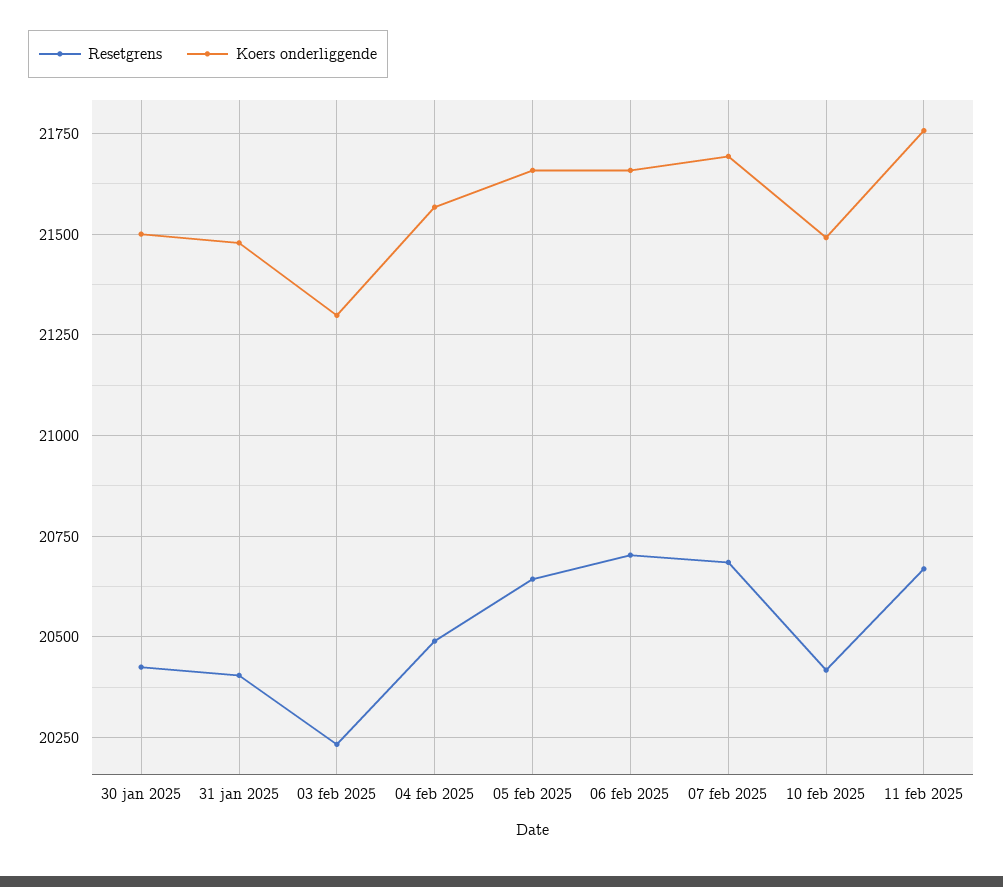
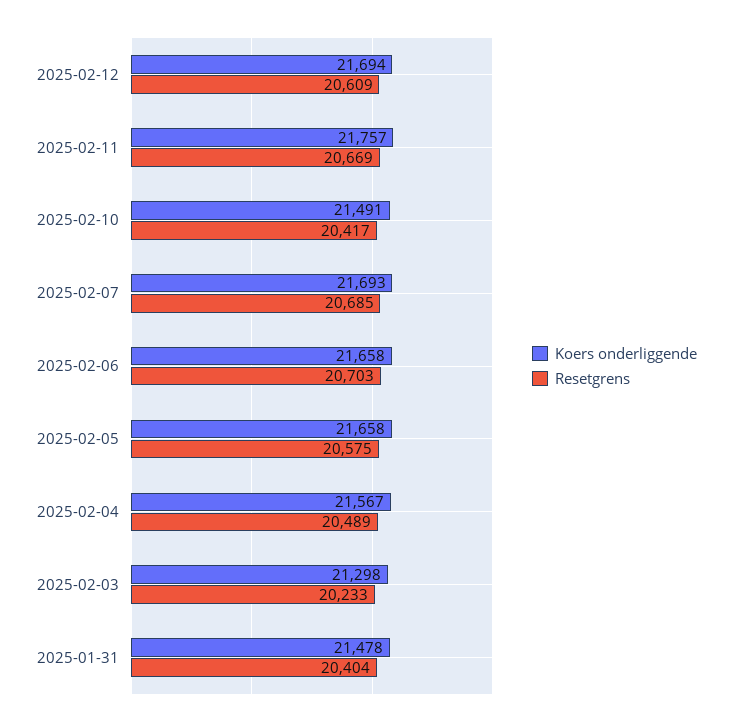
Resetgrens, 30 jan 2025: 20425 -> none
Koers onderliggende, 30 jan 2025: 21500 -> none
Resetgrens, 05 feb 2025: 20650 -> 20575
Koers onderliggende, 2025-02-12: none -> 21694
Resetgrens, 2025-02-12: none -> 20609

